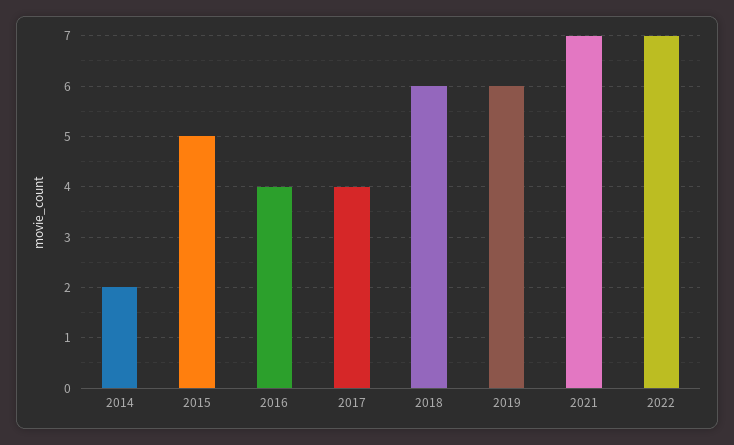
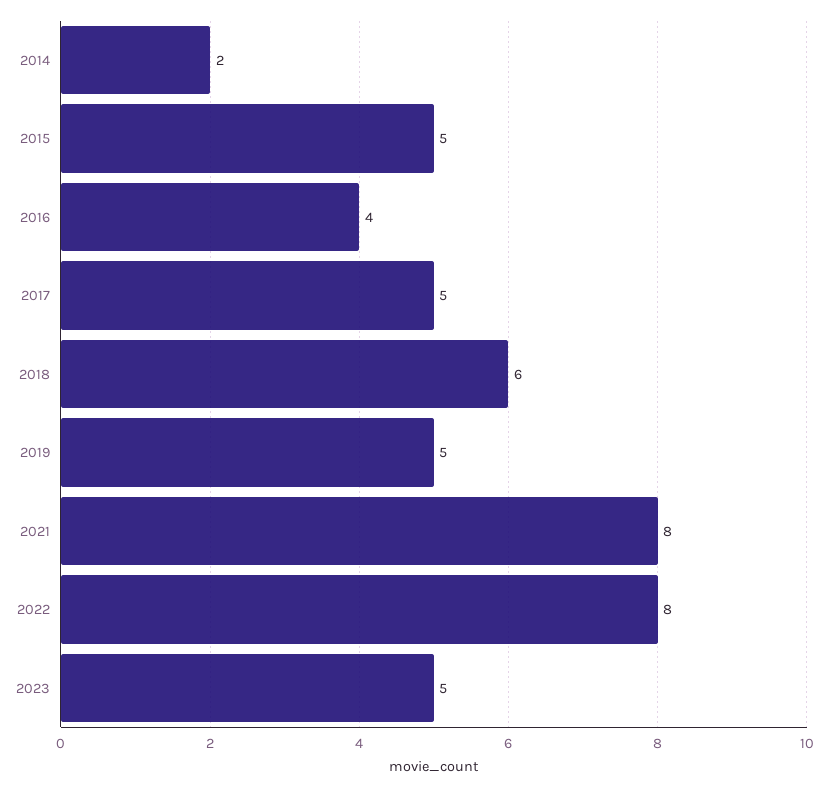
2017: 4 -> 5
2019: 6 -> 5
2021: 7 -> 8
2022: 7 -> 8
2023: none -> 5

